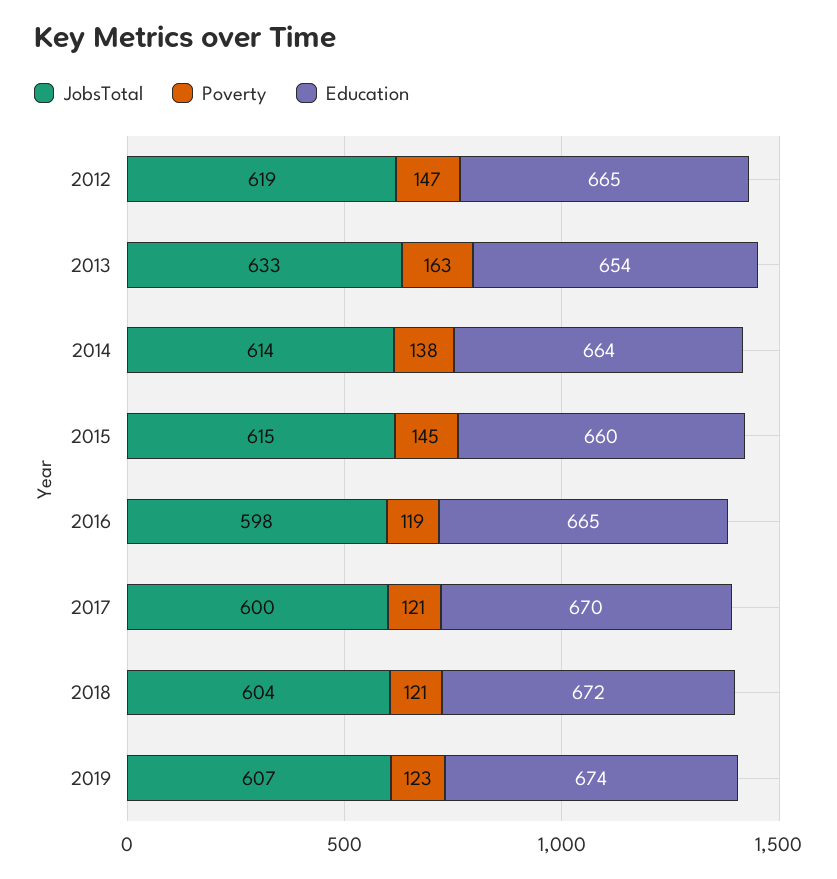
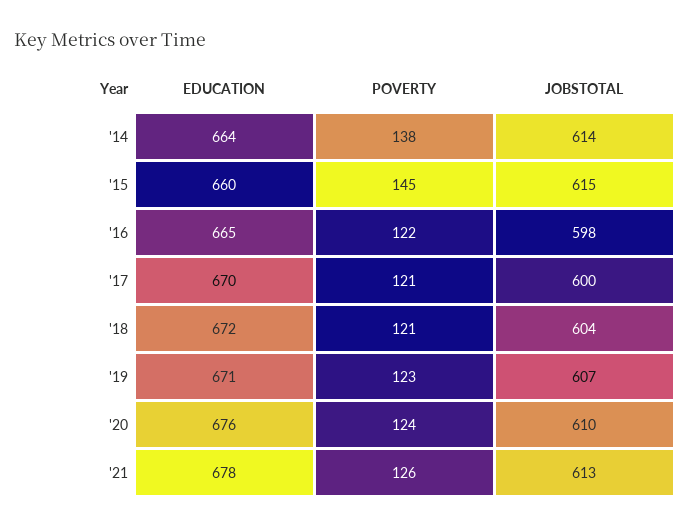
JobsTotal, 2012: 619 -> none
Poverty, 2012: 147 -> none
Education, 2012: 665 -> none
JobsTotal, 2013: 633 -> none
Poverty, 2013: 163 -> none
Education, 2013: 654 -> none
Poverty, 2016: 119 -> 122
Education, 2019: 674 -> 671
Education, '20: none -> 676
Poverty, '20: none -> 124
JobsTotal, '20: none -> 610
Education, '21: none -> 678
Poverty, '21: none -> 126
JobsTotal, '21: none -> 613

